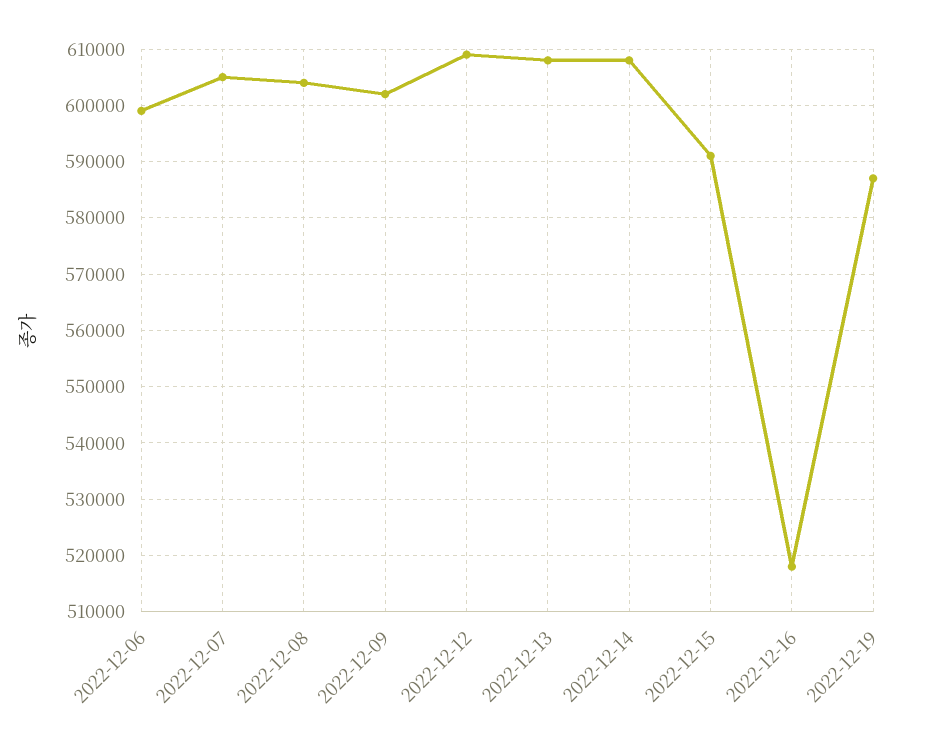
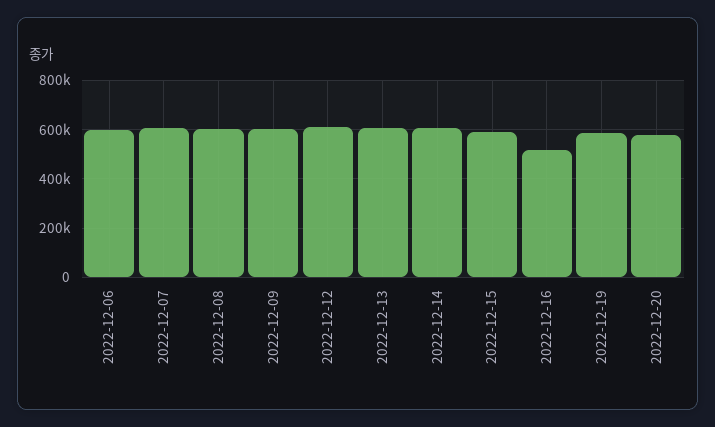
2022-12-20: none -> 575000

